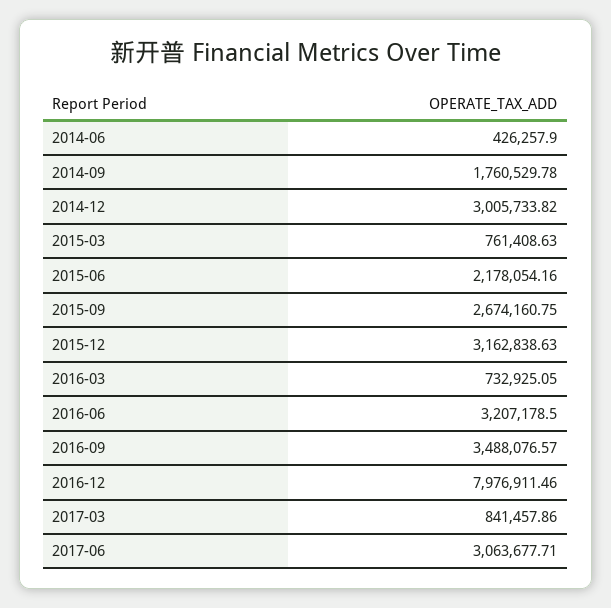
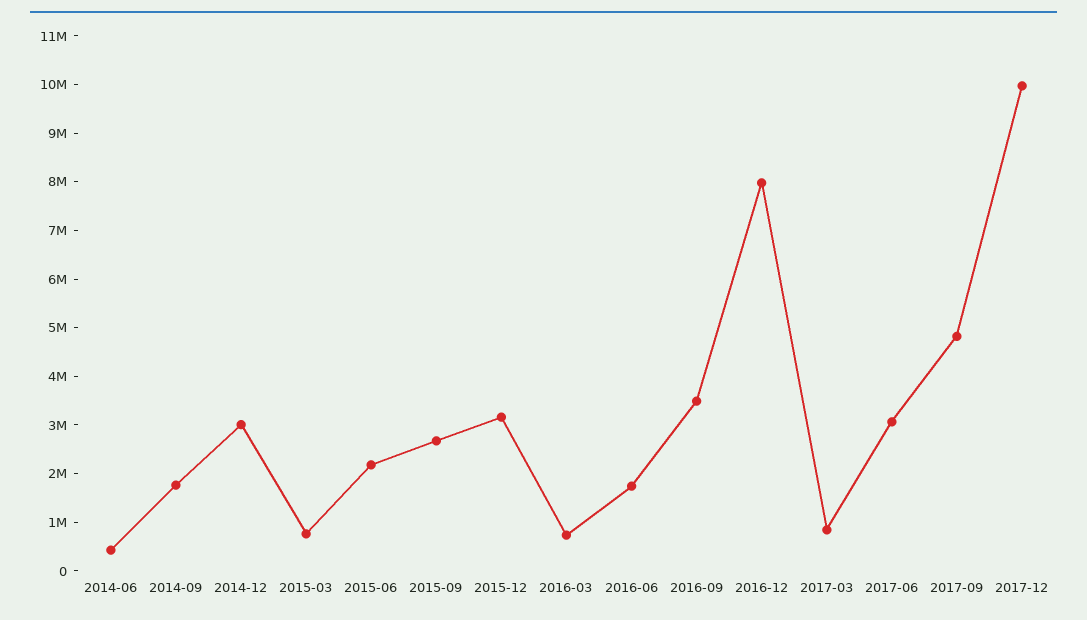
2016-06: 3207178.5 -> 1800000
2017-09: none -> 4800000
2017-12: none -> 10000000

